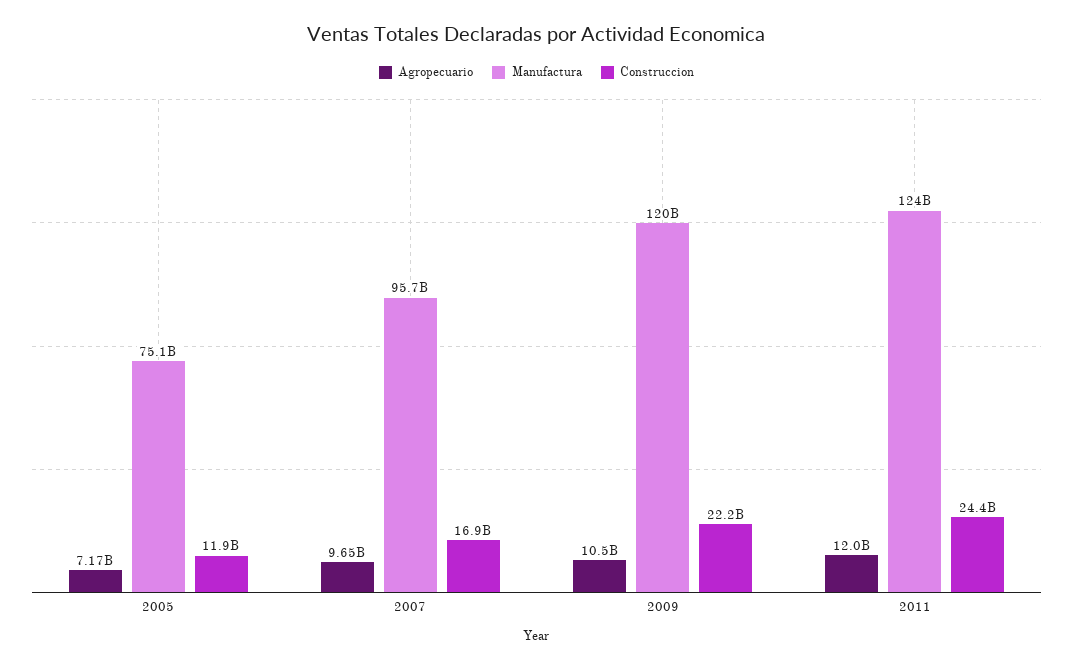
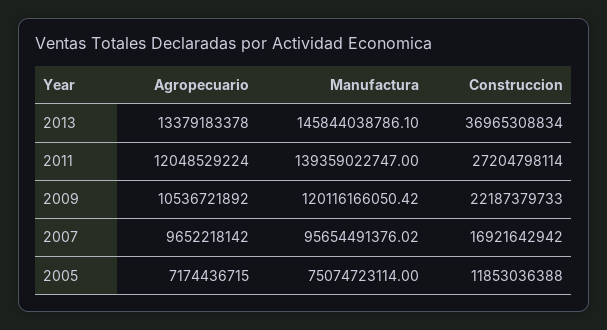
Manufactura, 2011: 124000000000 -> 139359022747
Construccion, 2011: 24400000000 -> 27204798114
Agropecuario, 2013: none -> 13379183378
Manufactura, 2013: none -> 145844038786.1
Construccion, 2013: none -> 36965308834

